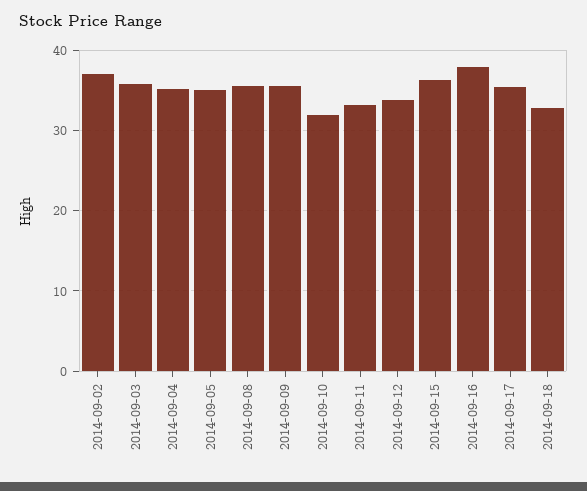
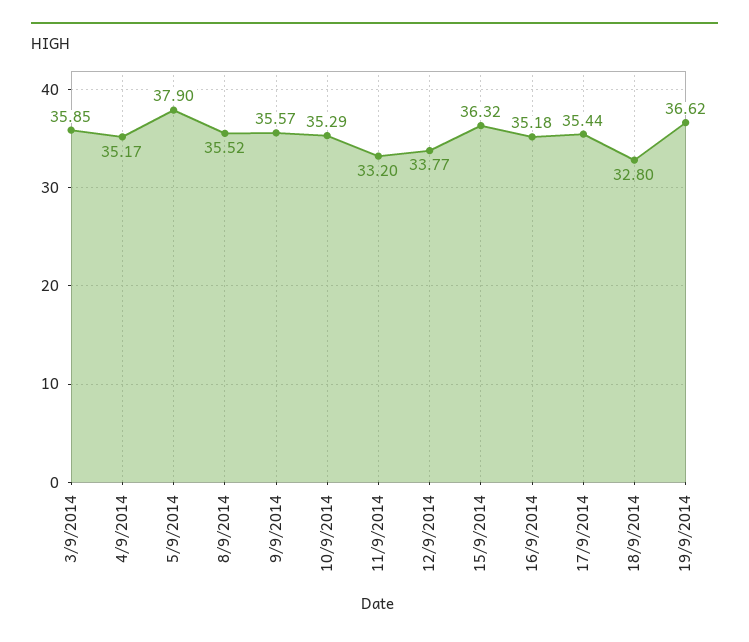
2014-09-02: 37 -> none
2014-09-05: 35 -> 37.9
2014-09-10: 32 -> 35.29
2014-09-16: 38 -> 35.18
19/9/2014: none -> 36.62

